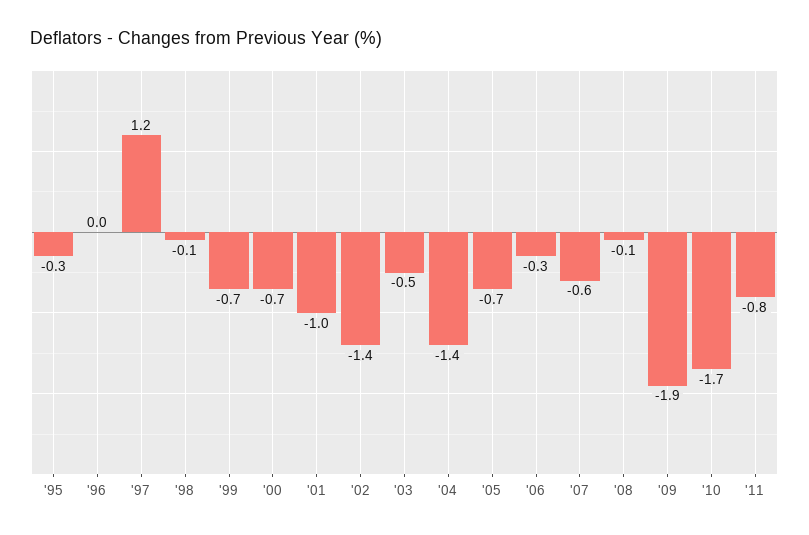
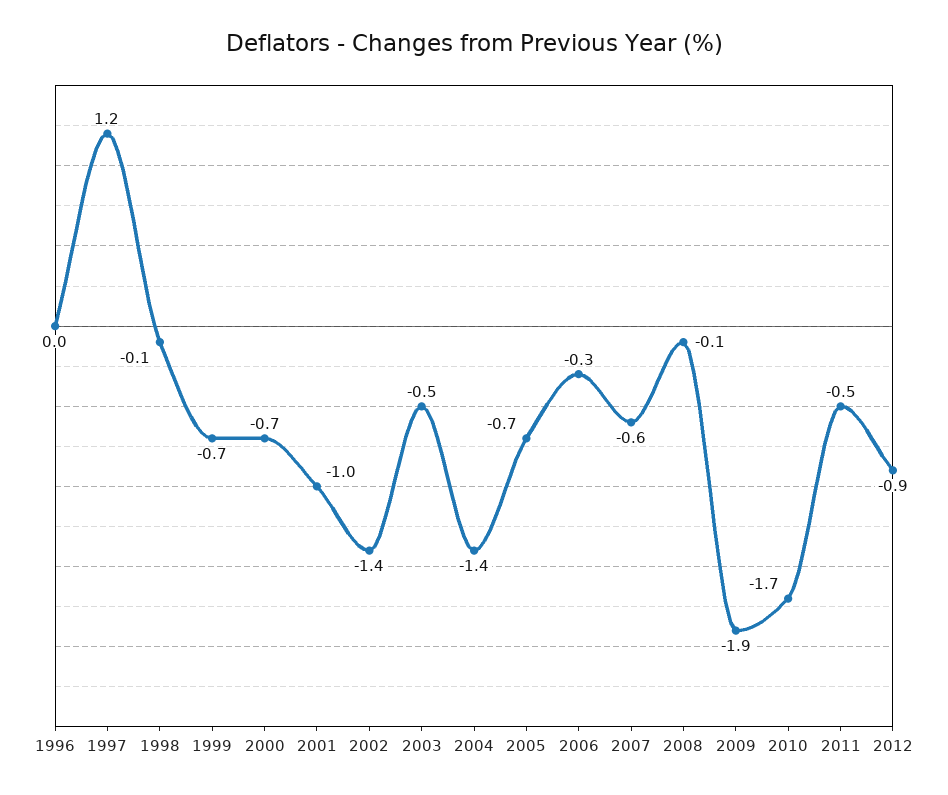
'95: -0.3 -> none
'11: -0.8 -> -0.5
2012: none -> -0.9

